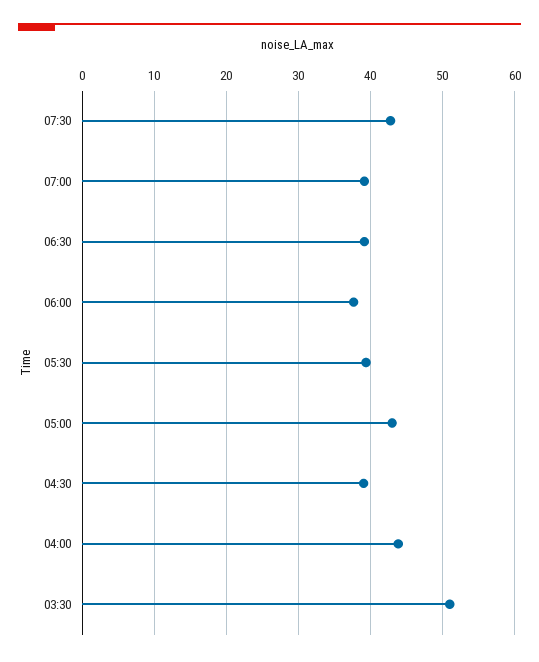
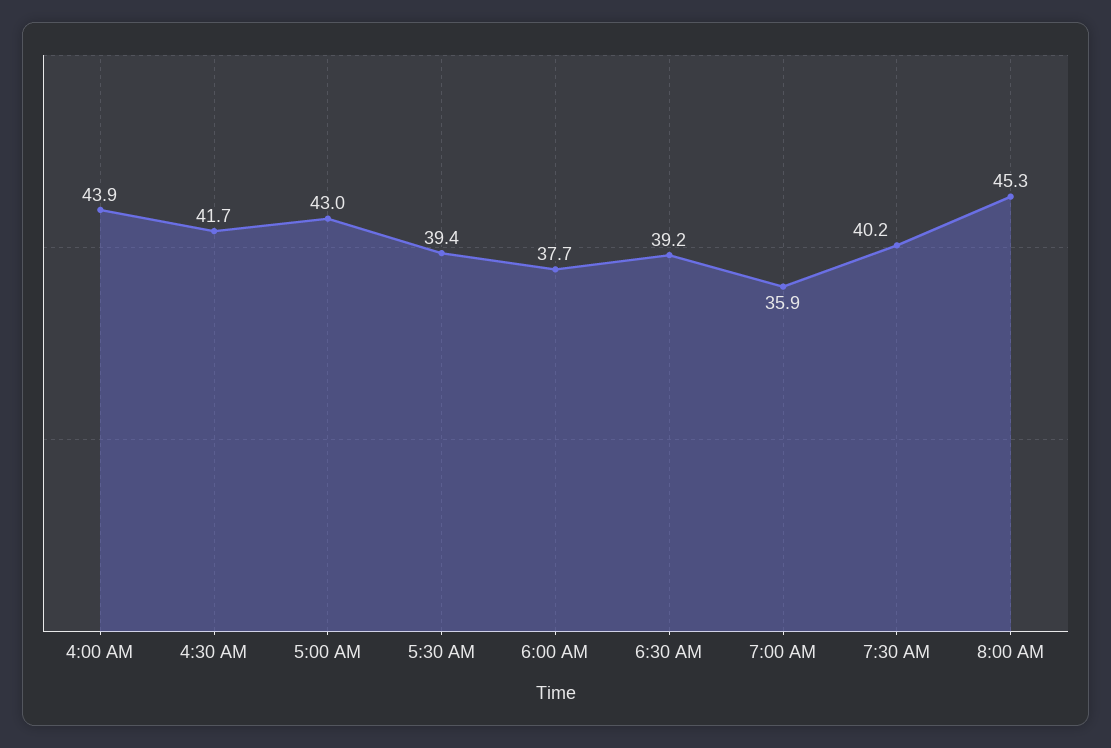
07:30: 43 -> 40.2
07:00: 39 -> 35.9
04:30: 39 -> 41.7
03:30: 51 -> none
8:00 AM: none -> 45.3

